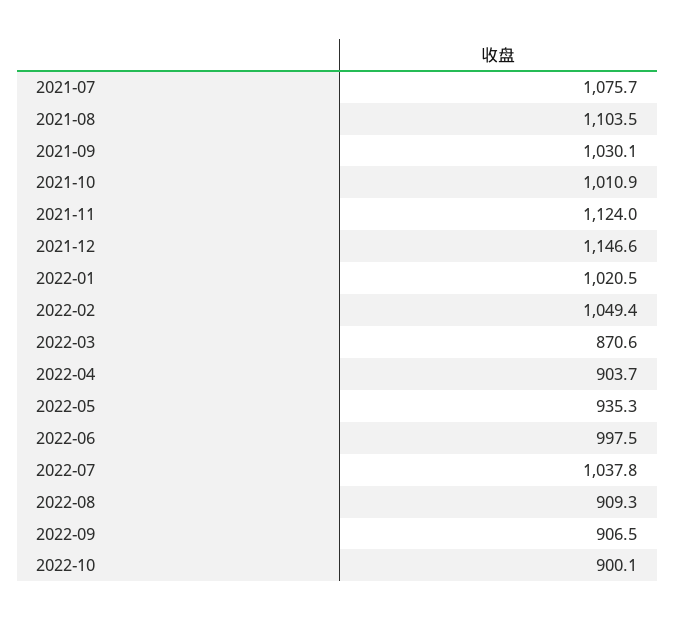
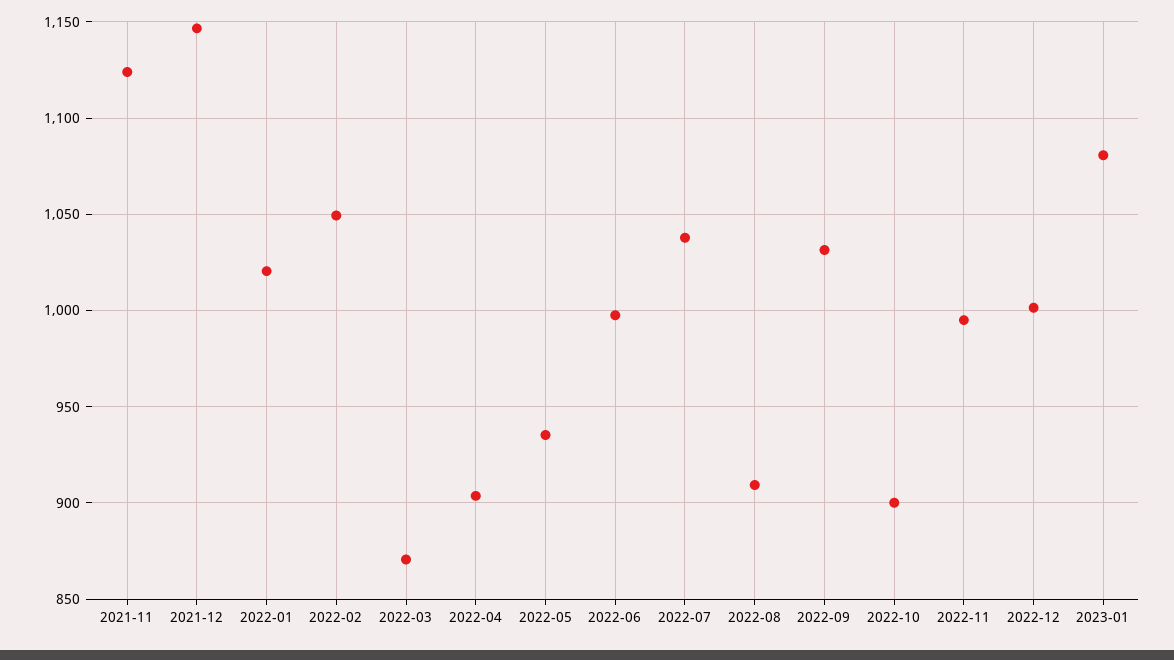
2021-07: 1075.7 -> none
2021-08: 1103.5 -> none
2021-09: 1030.1 -> none
2021-10: 1010.9 -> none
2022-09: 906.5 -> 1030
2022-11: none -> 995
2022-12: none -> 1000
2023-01: none -> 1080

